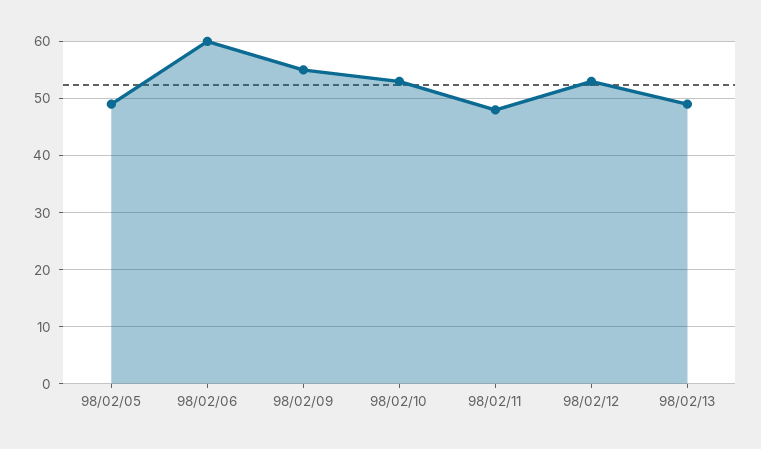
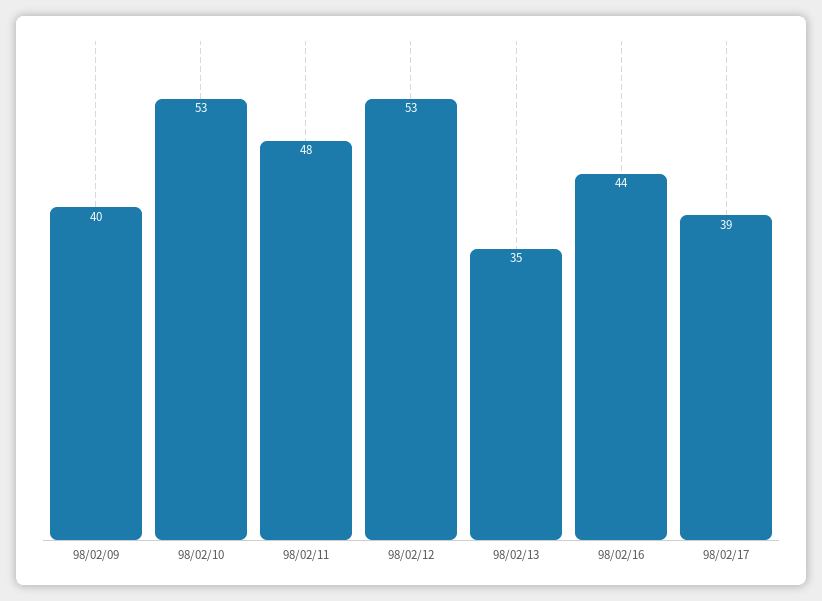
98/02/05: 50 -> none
98/02/06: 60 -> none
98/02/09: 55 -> 40
98/02/13: 50 -> 35
98/02/16: none -> 44
98/02/17: none -> 39

